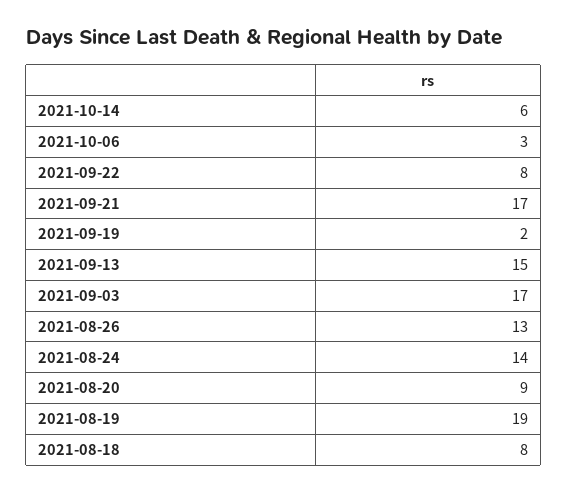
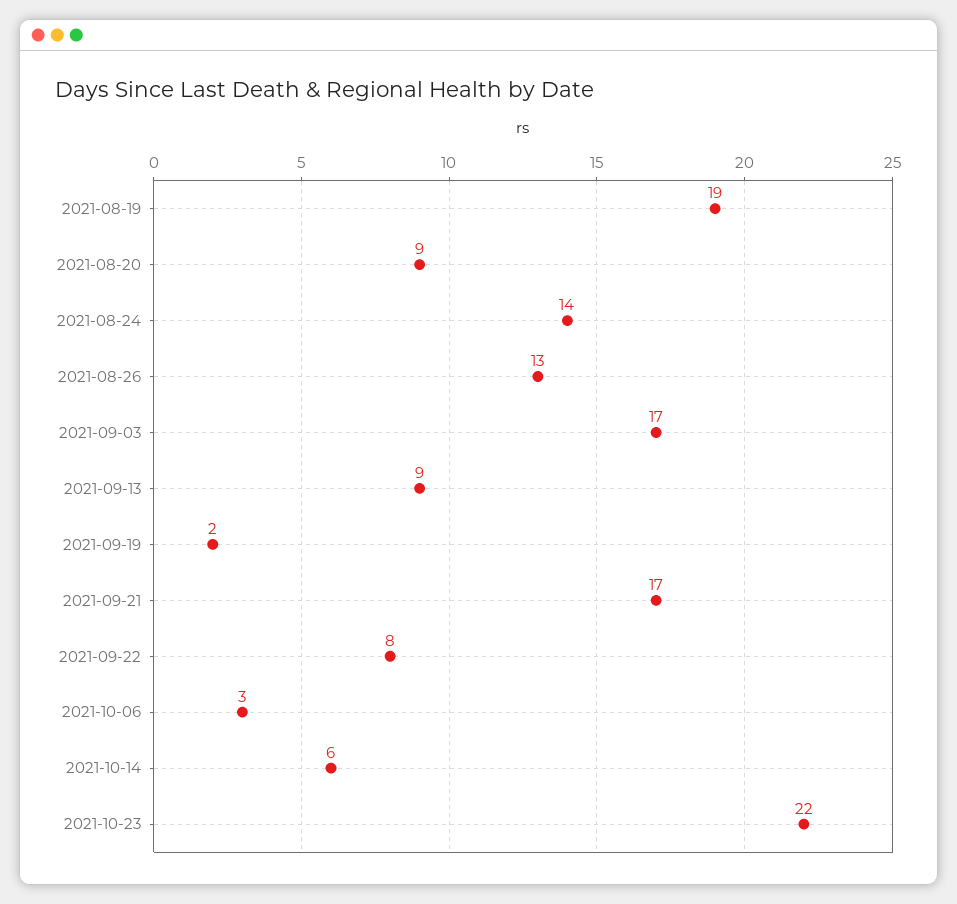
2021-09-13: 15 -> 9
2021-08-18: 8 -> none
2021-10-23: none -> 22

